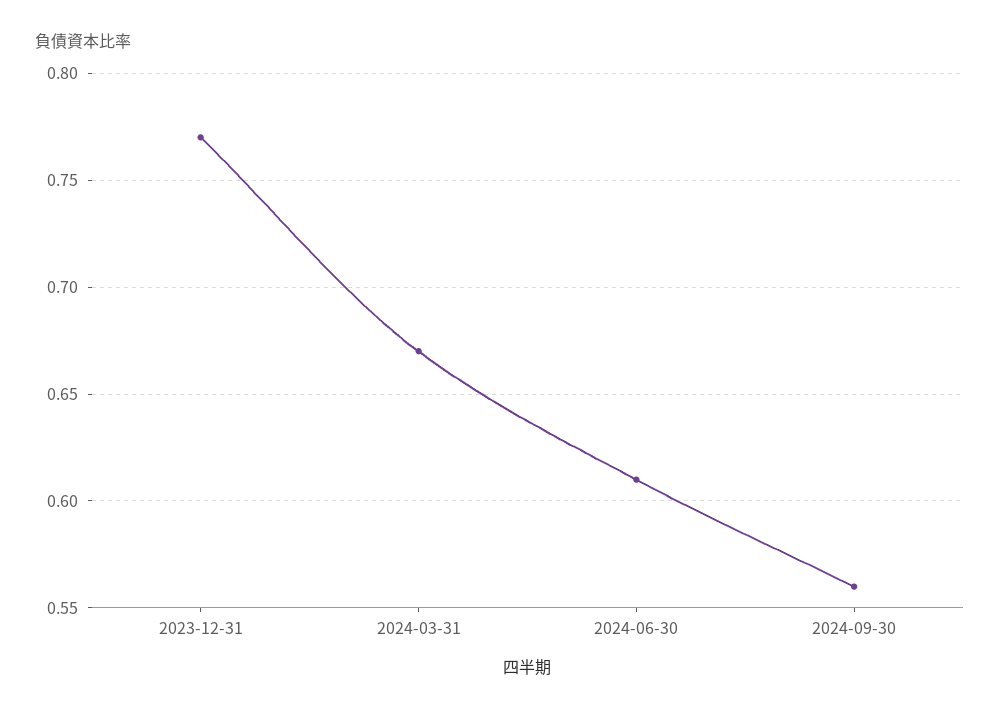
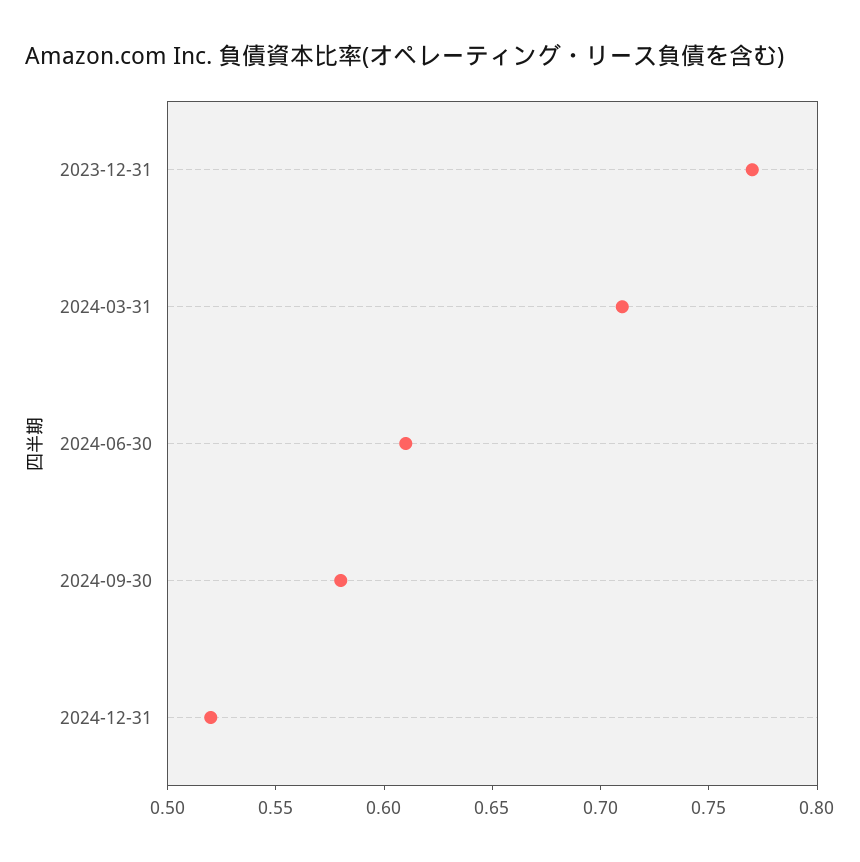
2024-03-31: 0.67 -> 0.71
2024-09-30: 0.56 -> 0.58
2024-12-31: none -> 0.52

